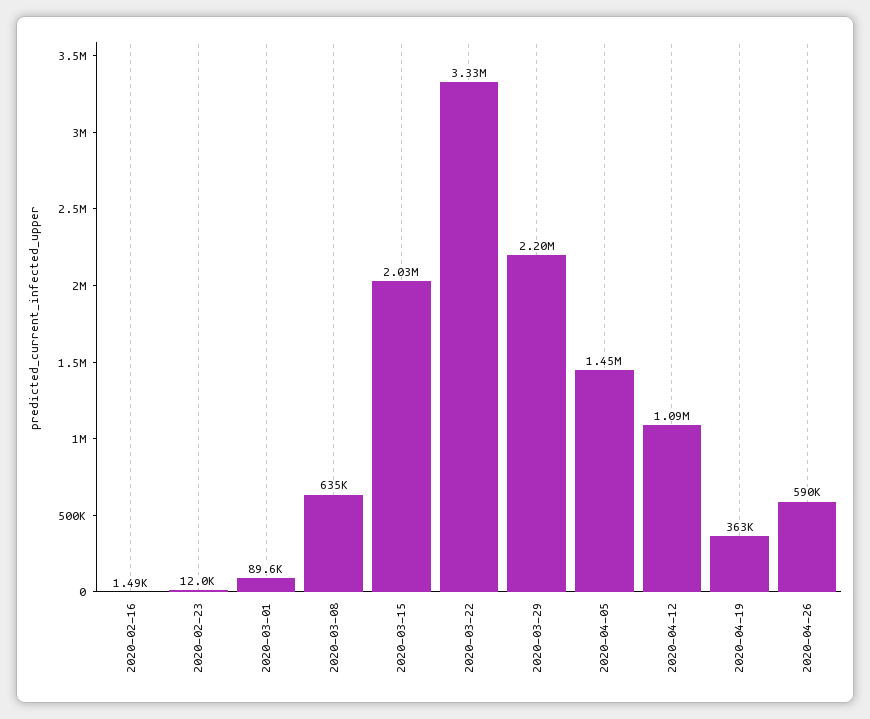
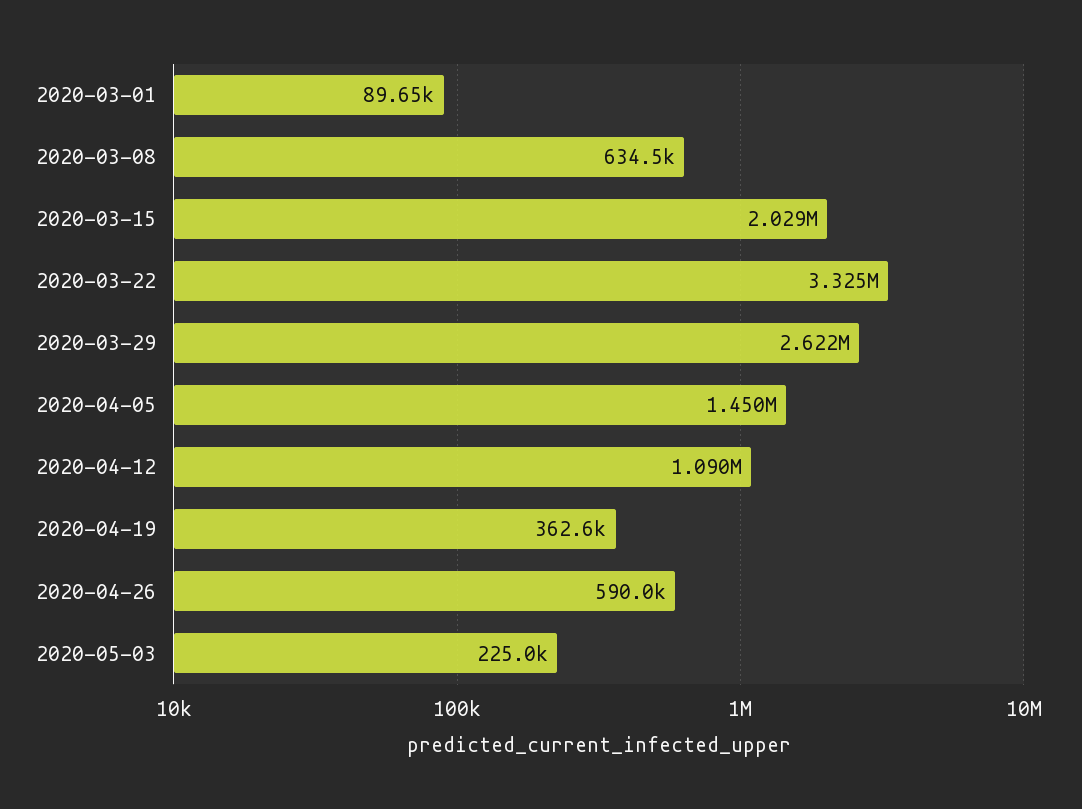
2020-02-16: 1490 -> none
2020-02-23: 12000 -> none
2020-03-29: 2200000 -> 2622000
2020-05-03: none -> 225000

